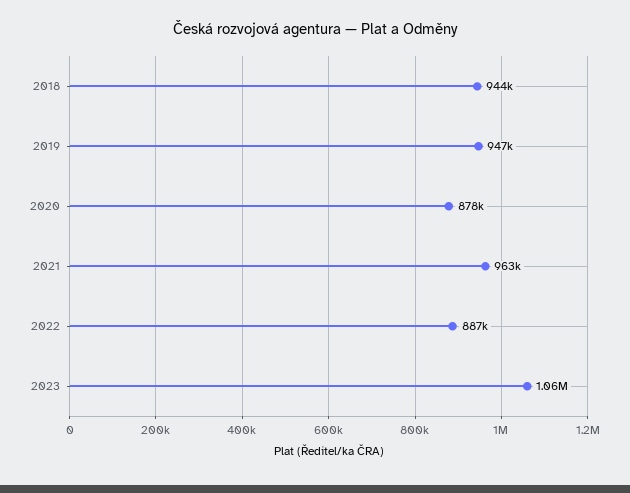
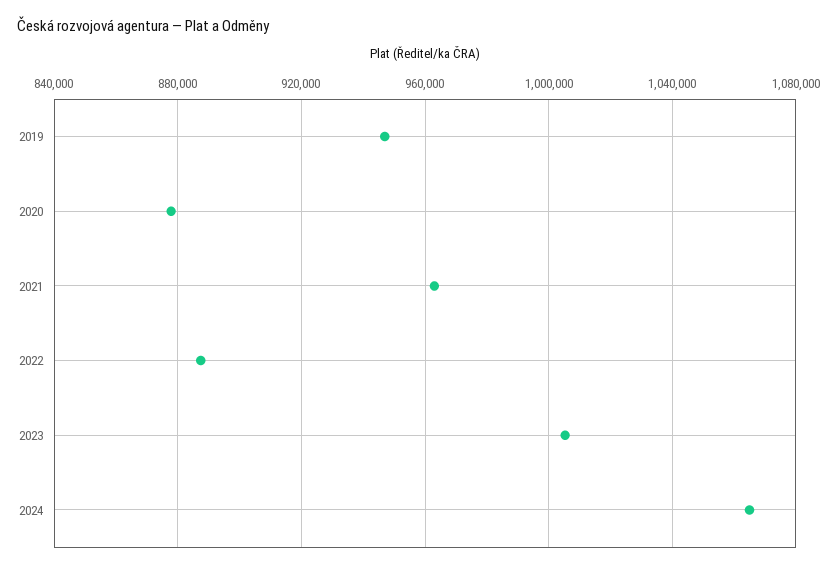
2018: 944000 -> none
2023: 1060000 -> 1005000
2024: none -> 1065000

